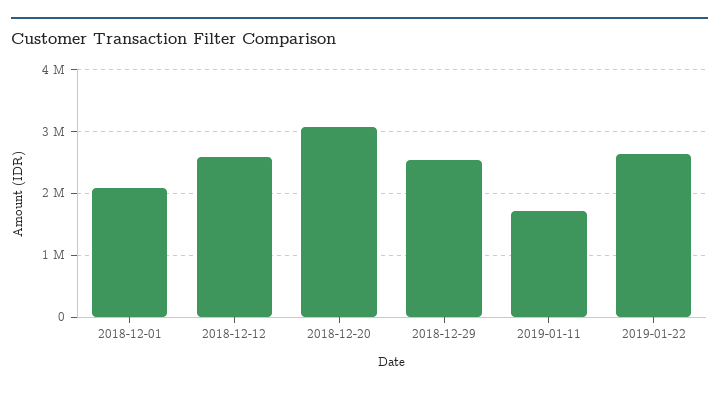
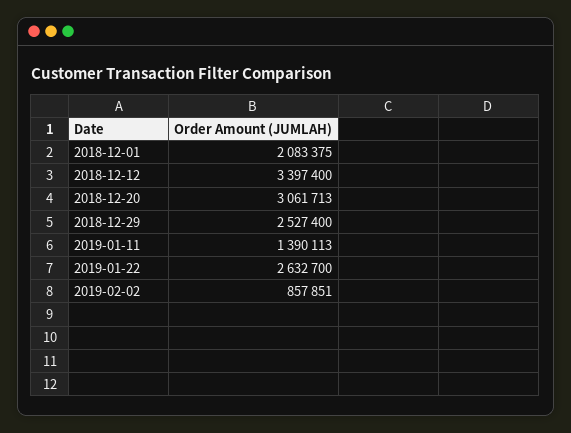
2018-12-12: 2600000 -> 3397400
2019-01-11: 1700000 -> 1390113
2019-02-02: none -> 857851

